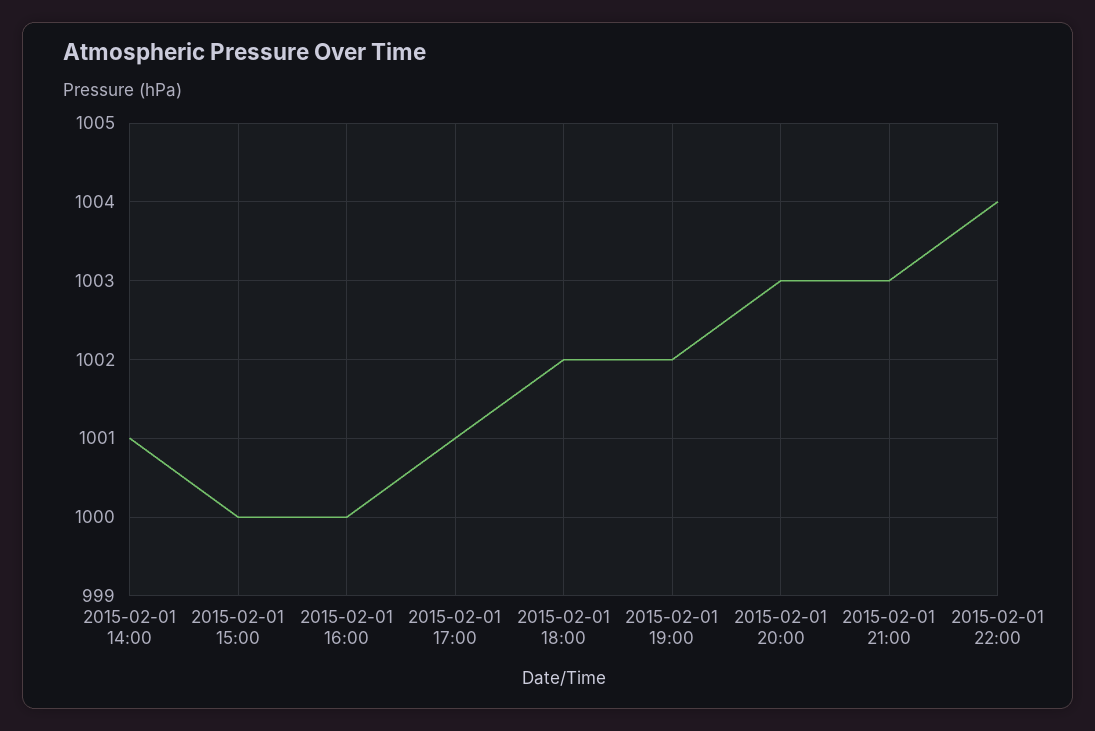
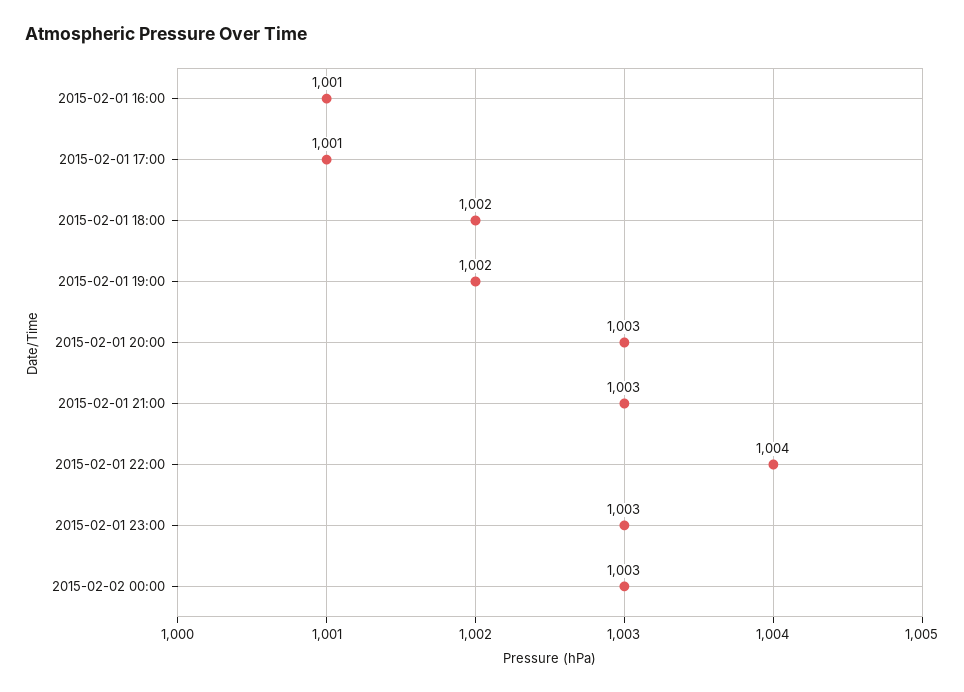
2015-02-01 14:00: 1001 -> none
2015-02-01 15:00: 1000 -> none
2015-02-01 16:00: 1000 -> 1001
2015-02-01 23:00: none -> 1003
2015-02-02 00:00: none -> 1003

